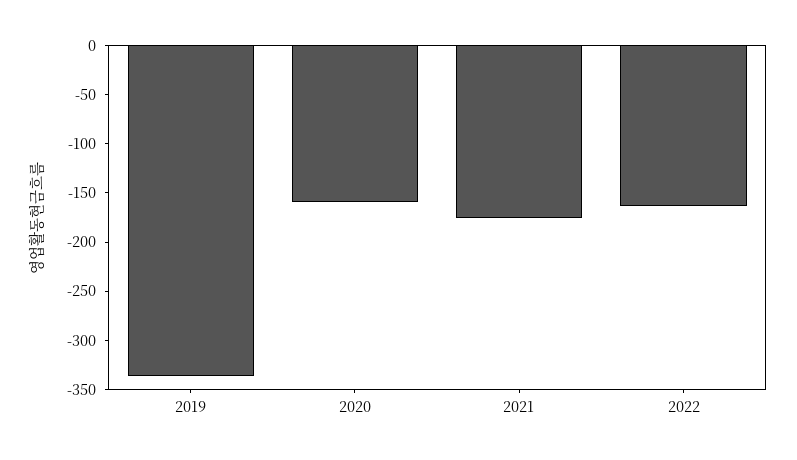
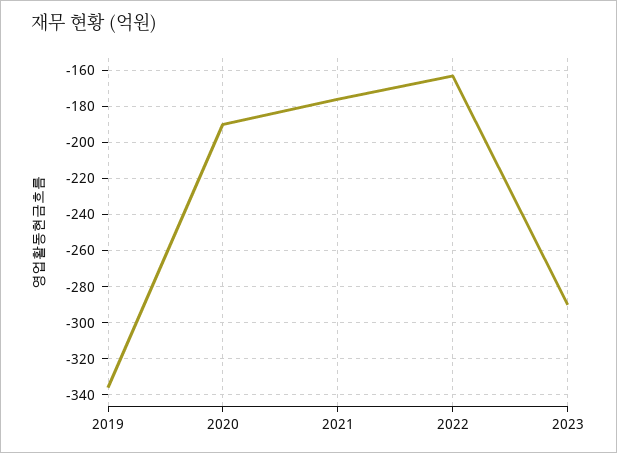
2020: -160 -> -190
2023: none -> -290

